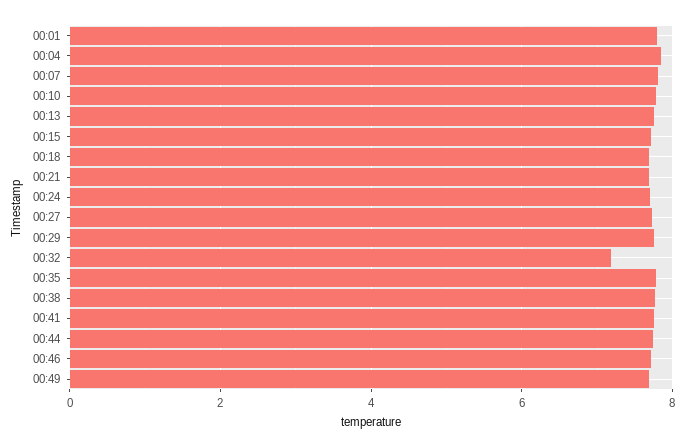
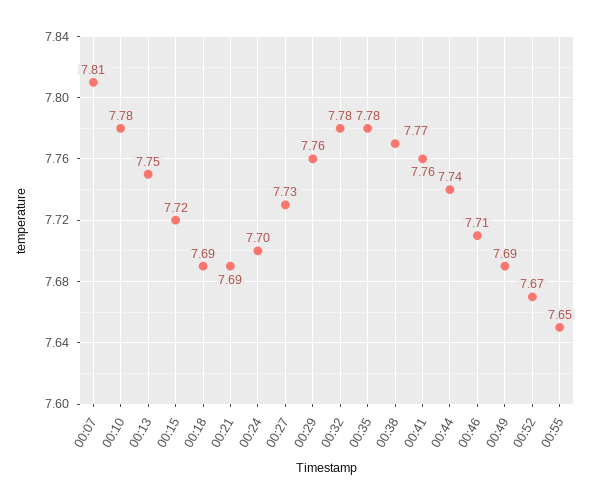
00:01: 7.8 -> none
00:04: 7.8 -> none
00:32: 7.2 -> 7.78
00:52: none -> 7.67
00:55: none -> 7.65

